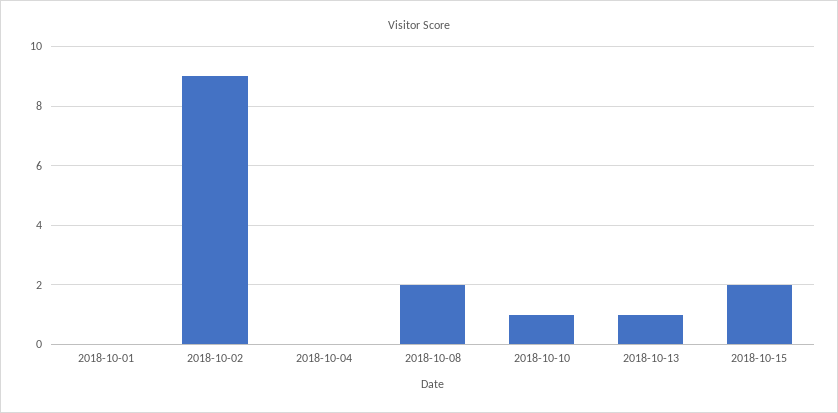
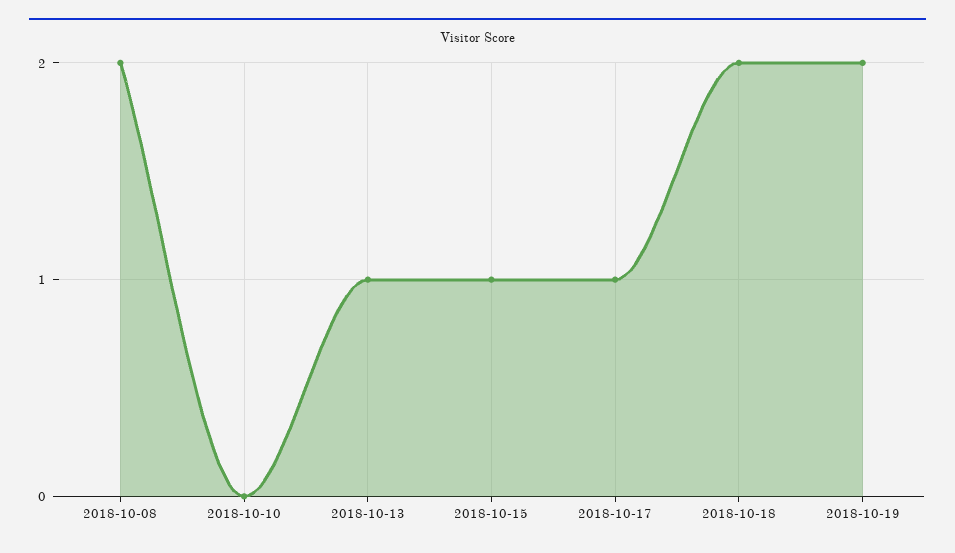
2018-10-01: 0 -> none
2018-10-02: 9 -> none
2018-10-04: 0 -> none
2018-10-10: 1 -> 0
2018-10-15: 2 -> 1
2018-10-17: none -> 1
2018-10-18: none -> 2
2018-10-19: none -> 2

